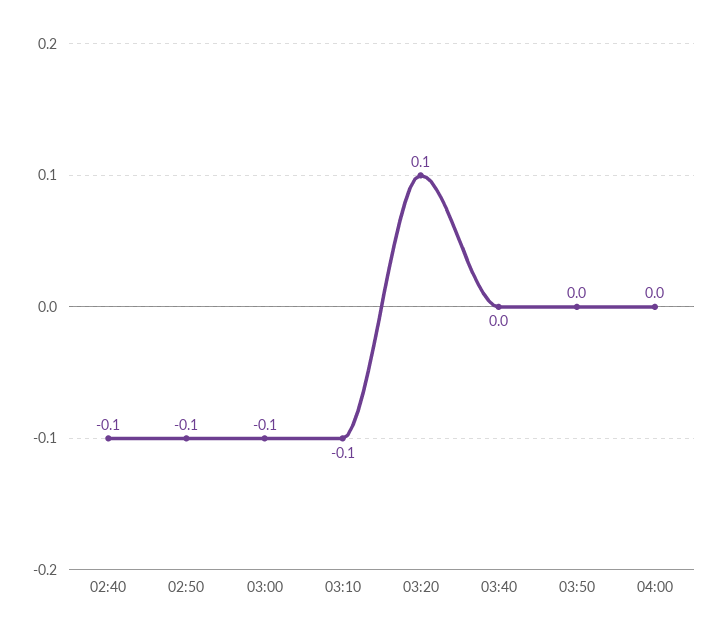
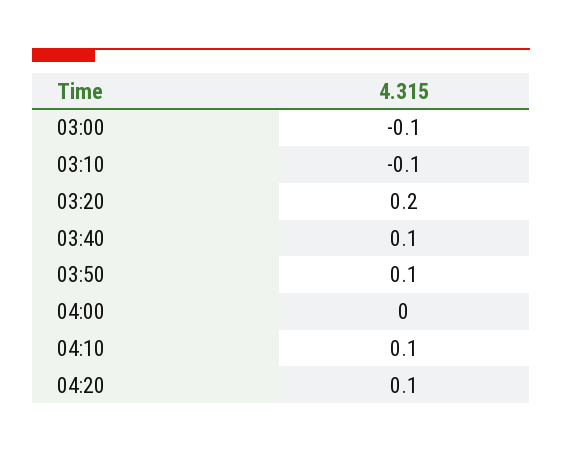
02:40: -0.1 -> none
02:50: -0.1 -> none
03:20: 0.1 -> 0.2
03:40: 0 -> 0.1
03:50: 0 -> 0.1
04:10: none -> 0.1
04:20: none -> 0.1

